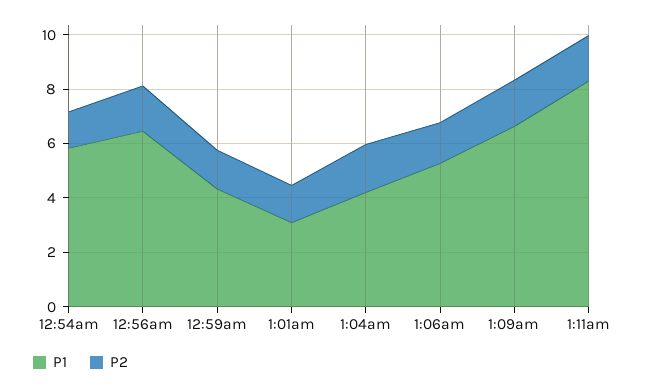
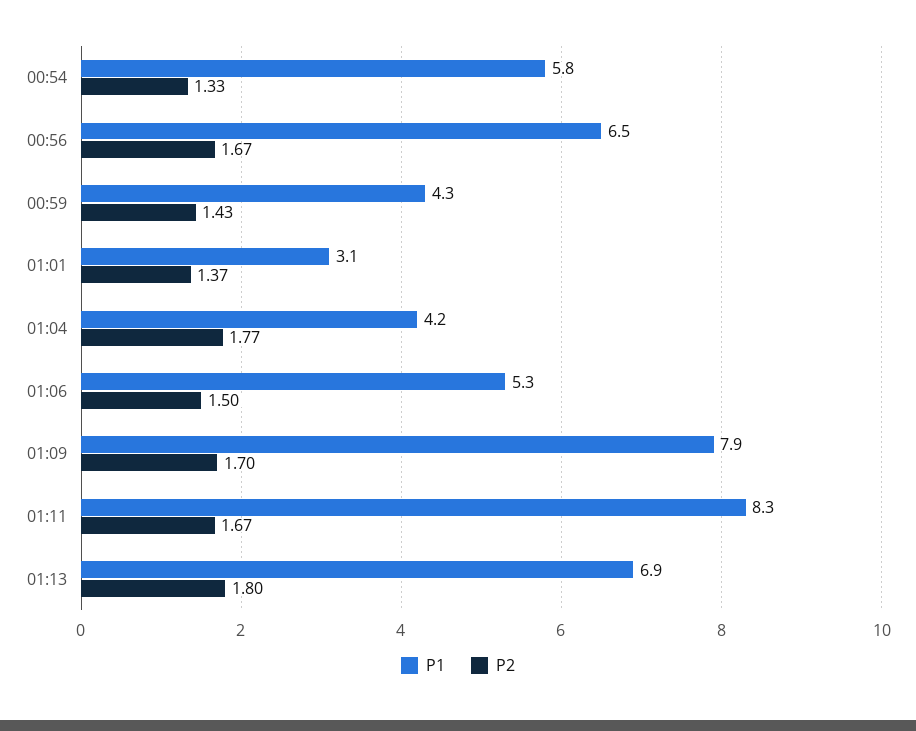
P1, 1:09am: 6.5 -> 7.9
P1, 01:13: none -> 6.9
P2, 01:13: none -> 1.8

